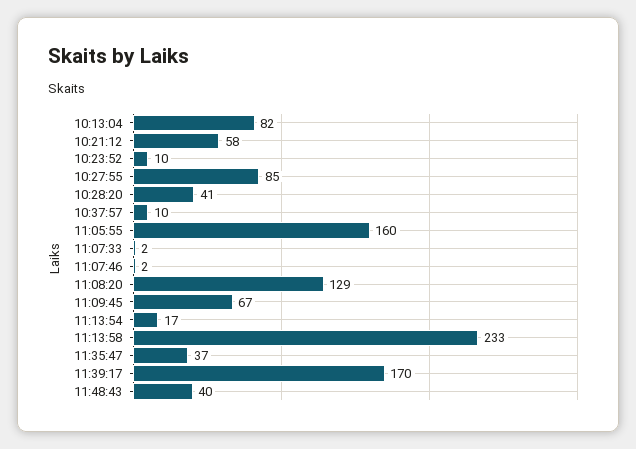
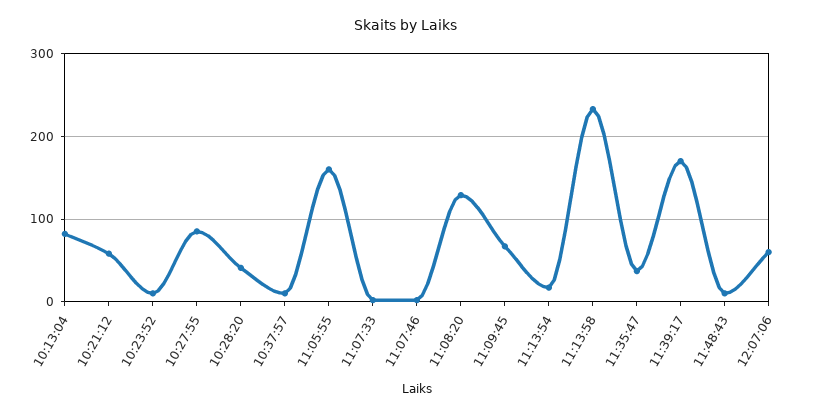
11:48:43: 40 -> 10
12:07:06: none -> 60

